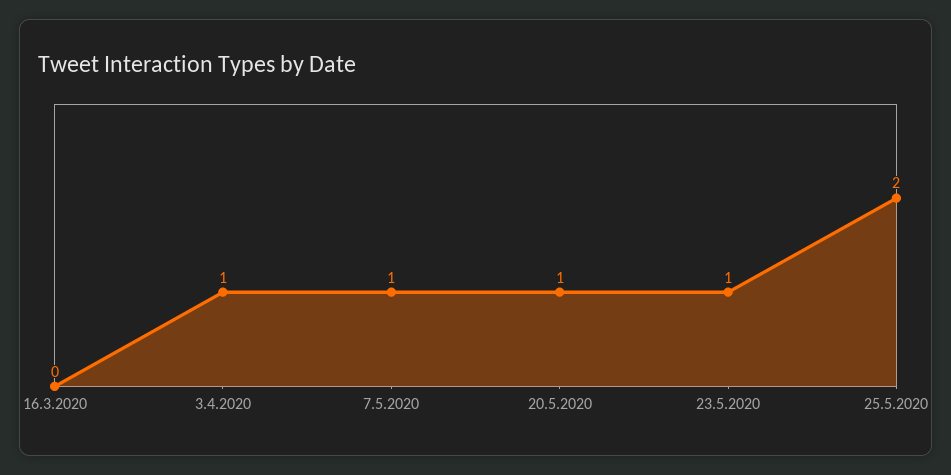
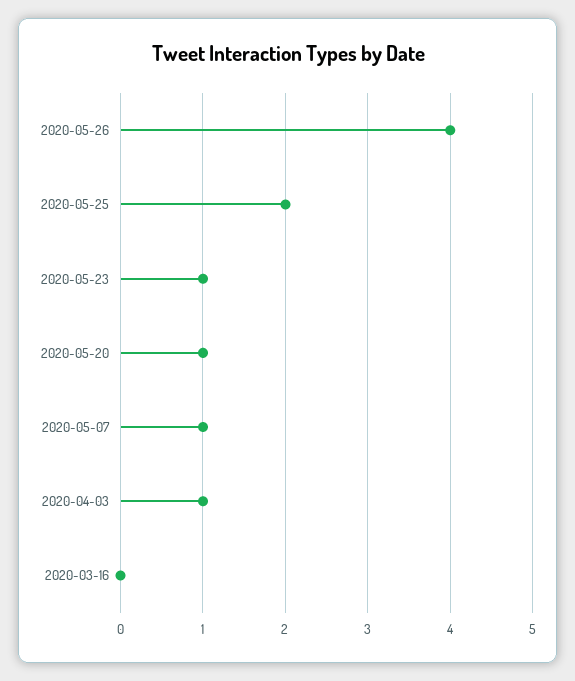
2020-05-26: none -> 4

